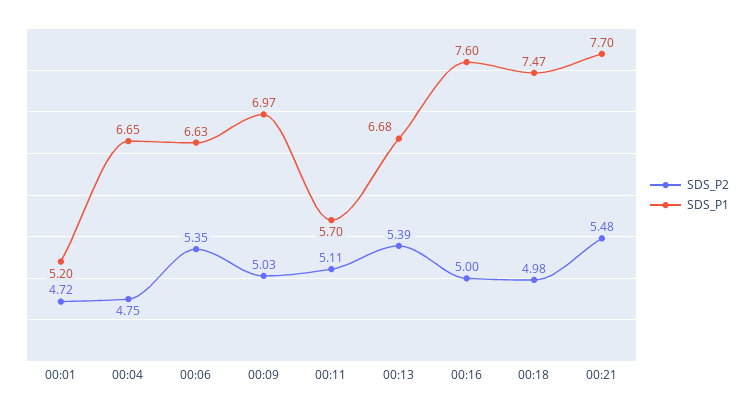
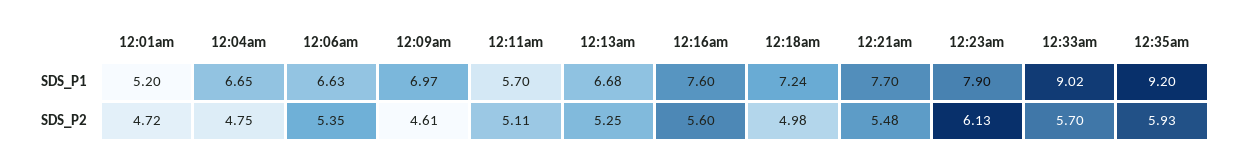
SDS_P2, 00:09: 5.03 -> 4.61
SDS_P2, 00:13: 5.39 -> 5.25
SDS_P2, 00:16: 5 -> 5.6
SDS_P1, 00:18: 7.47 -> 7.24
SDS_P1, 12:23am: none -> 7.9
SDS_P1, 12:33am: none -> 9.02
SDS_P1, 12:35am: none -> 9.2
SDS_P2, 12:23am: none -> 6.13
SDS_P2, 12:33am: none -> 5.7
SDS_P2, 12:35am: none -> 5.93

